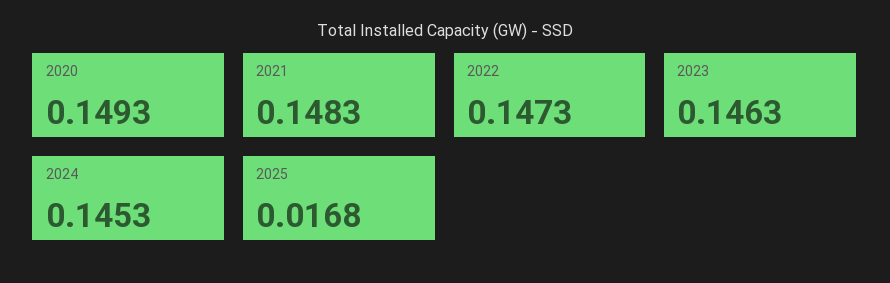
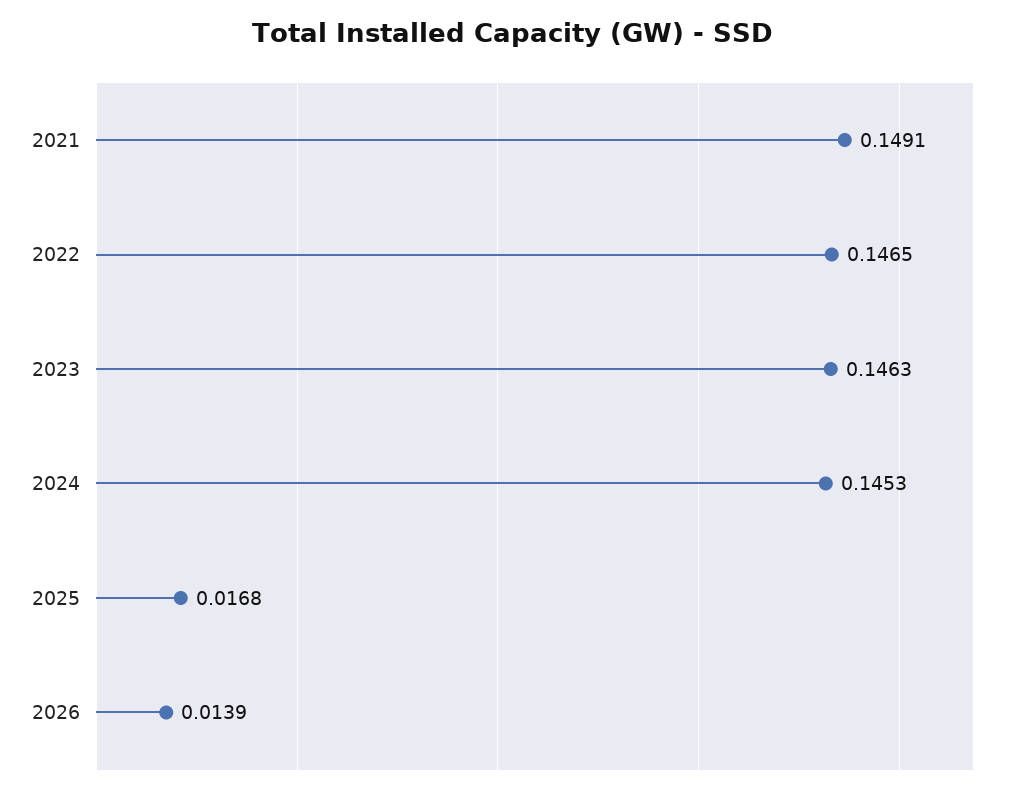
2020: 0.1493 -> none
2021: 0.1483 -> 0.1491
2022: 0.1473 -> 0.1465
2026: none -> 0.0139

